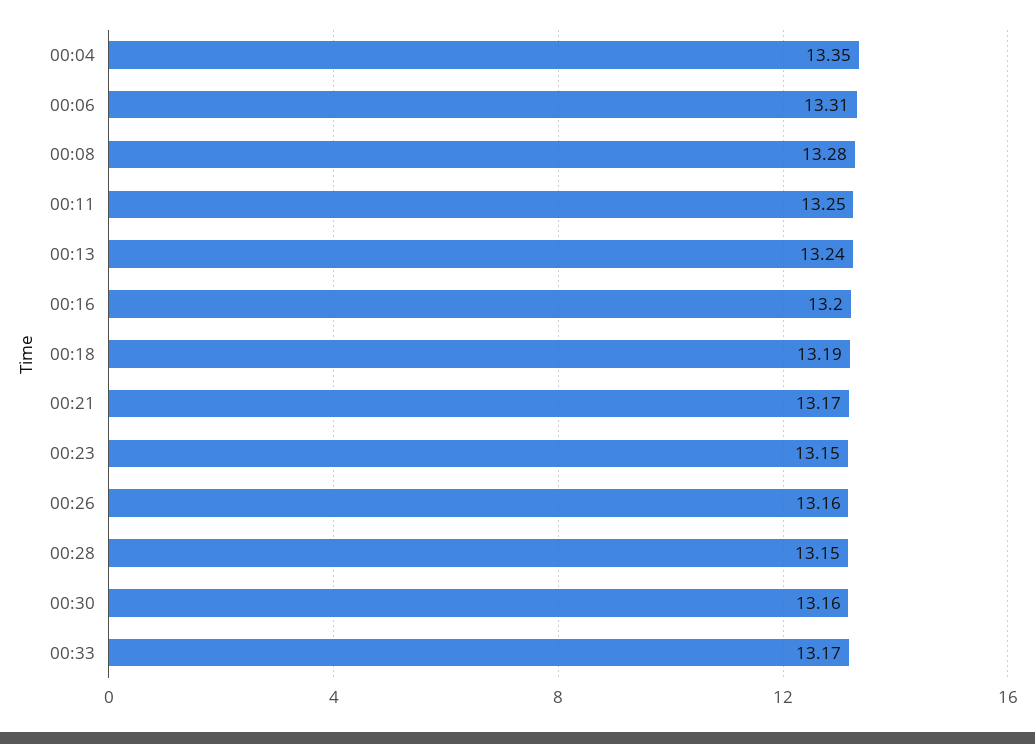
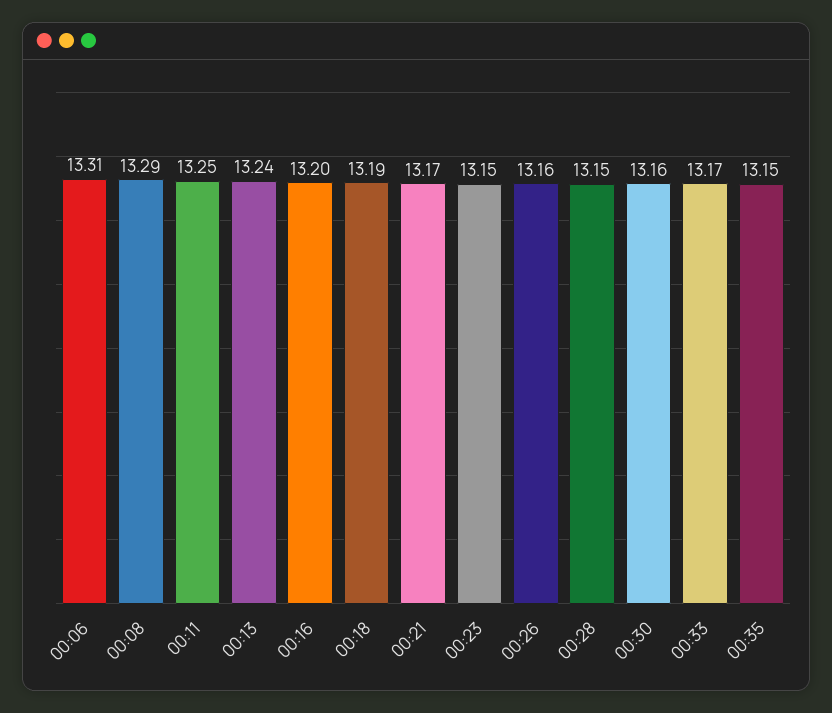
00:04: 13.35 -> none
00:08: 13.28 -> 13.29
00:35: none -> 13.15

